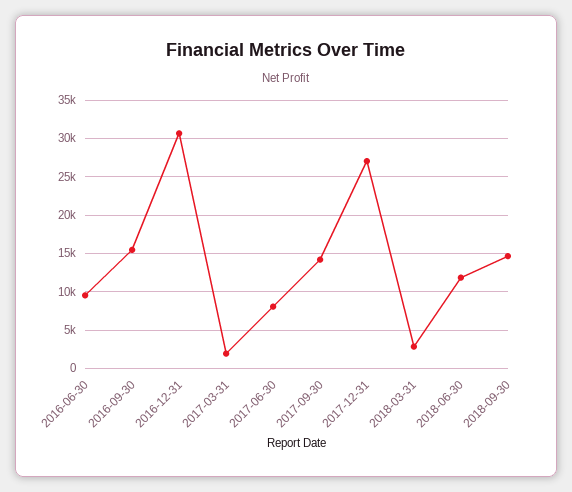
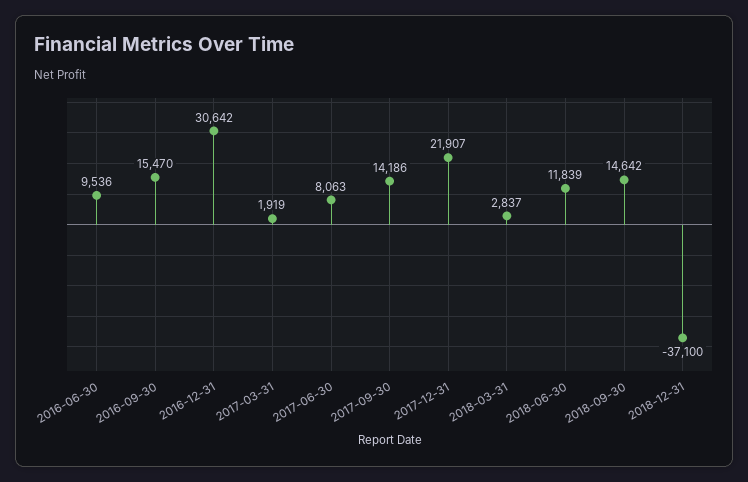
2017-12-31: 27000 -> 21907
2018-12-31: none -> -37100

